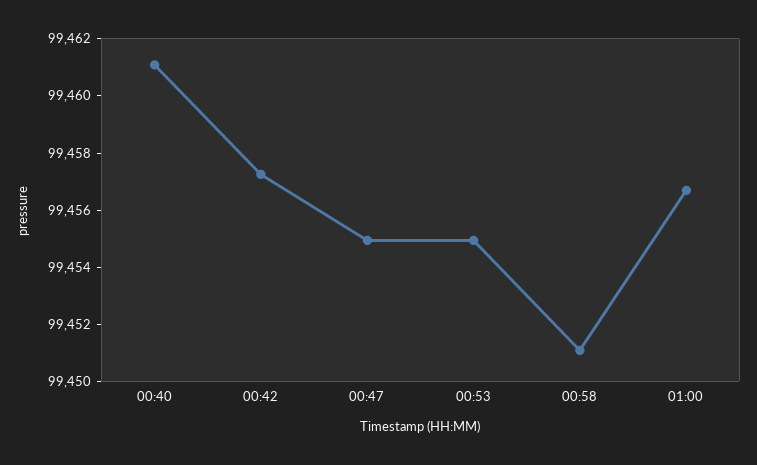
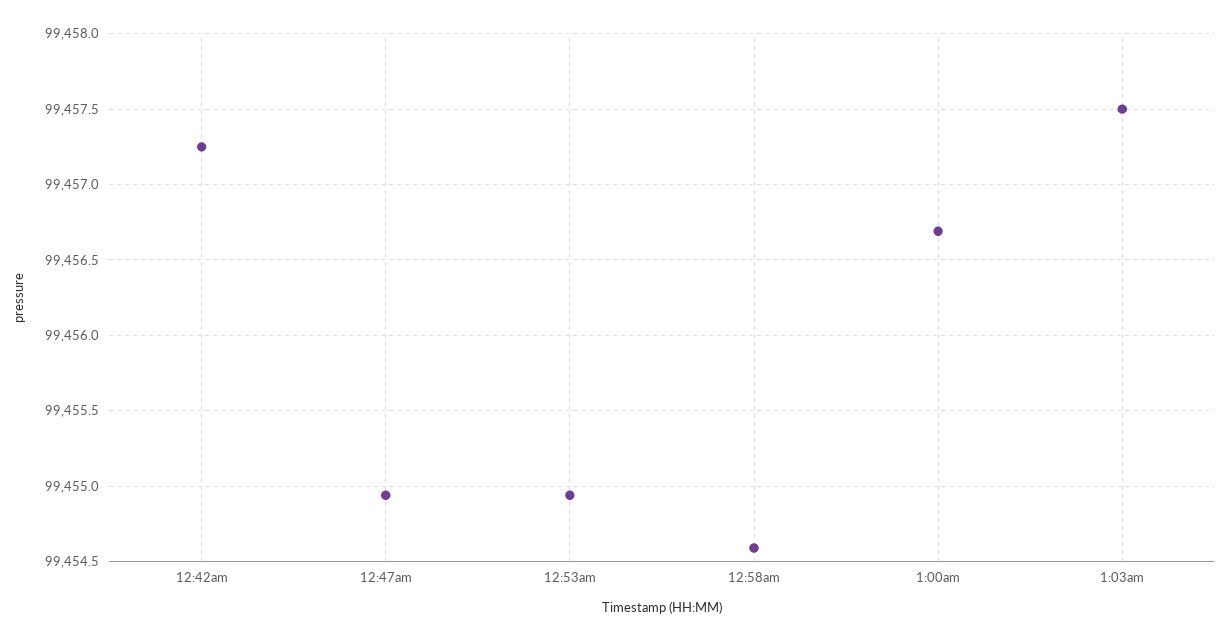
00:40: 99461 -> none
00:58: 99451 -> 99454.6
1:03am: none -> 99457.5

